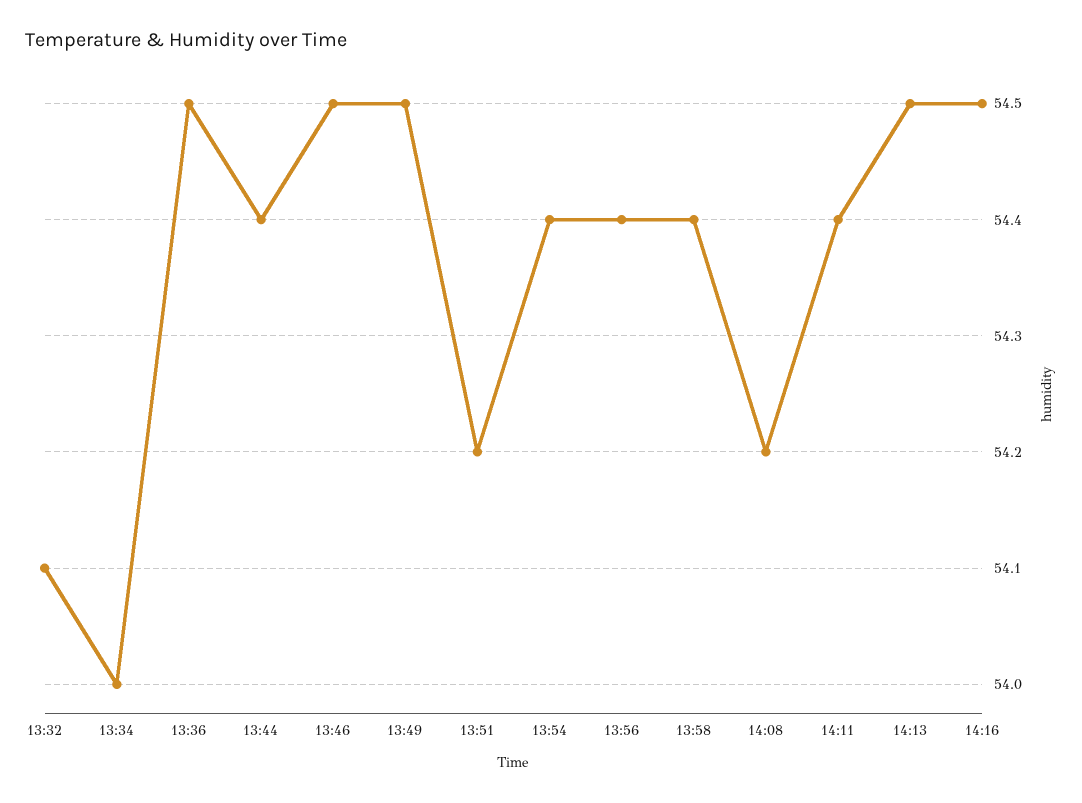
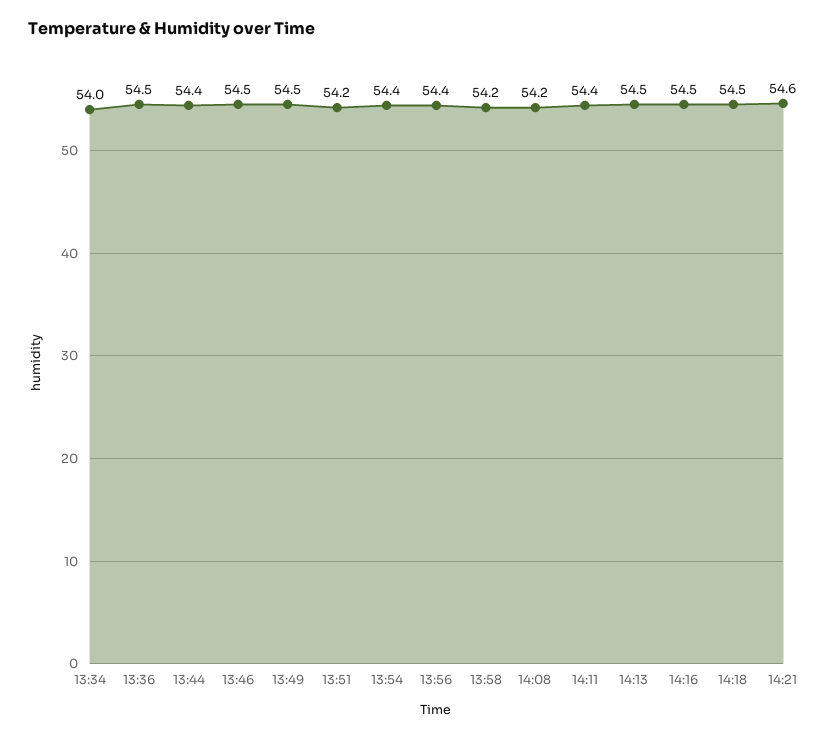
13:32: 54.1 -> none
13:58: 54.4 -> 54.2
14:18: none -> 54.5
14:21: none -> 54.6

